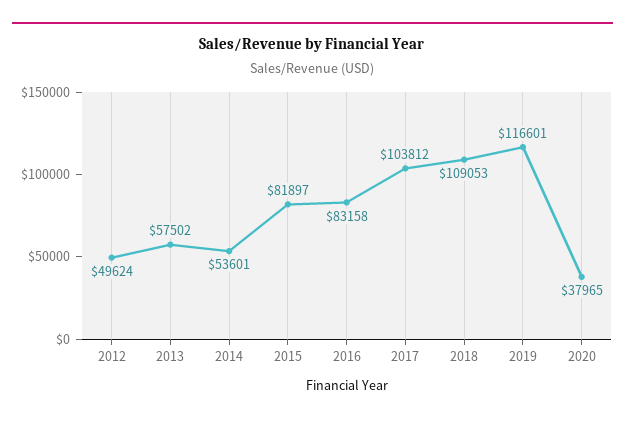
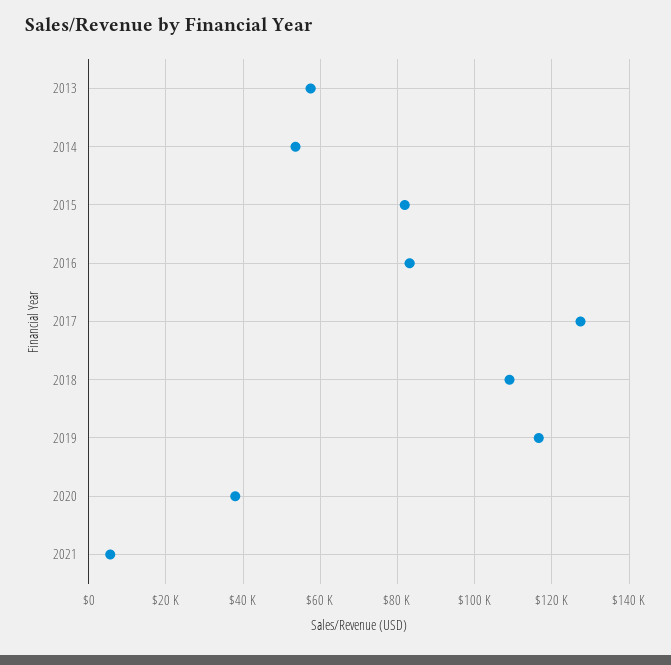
2012: 49624 -> none
2017: 103812 -> 128000
2021: none -> 6000

